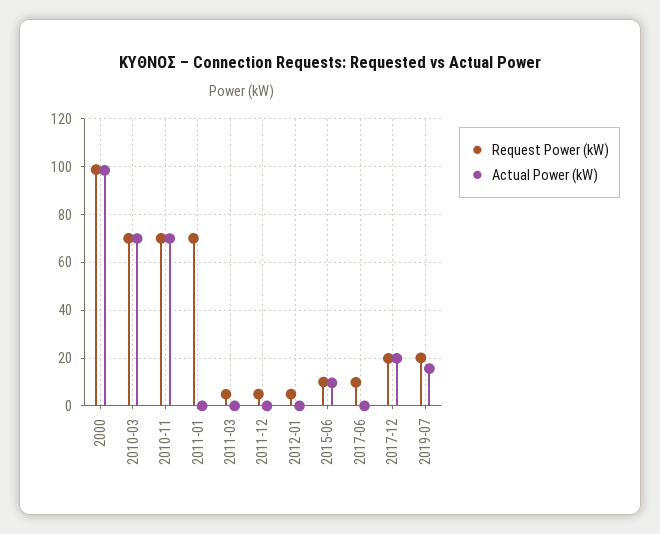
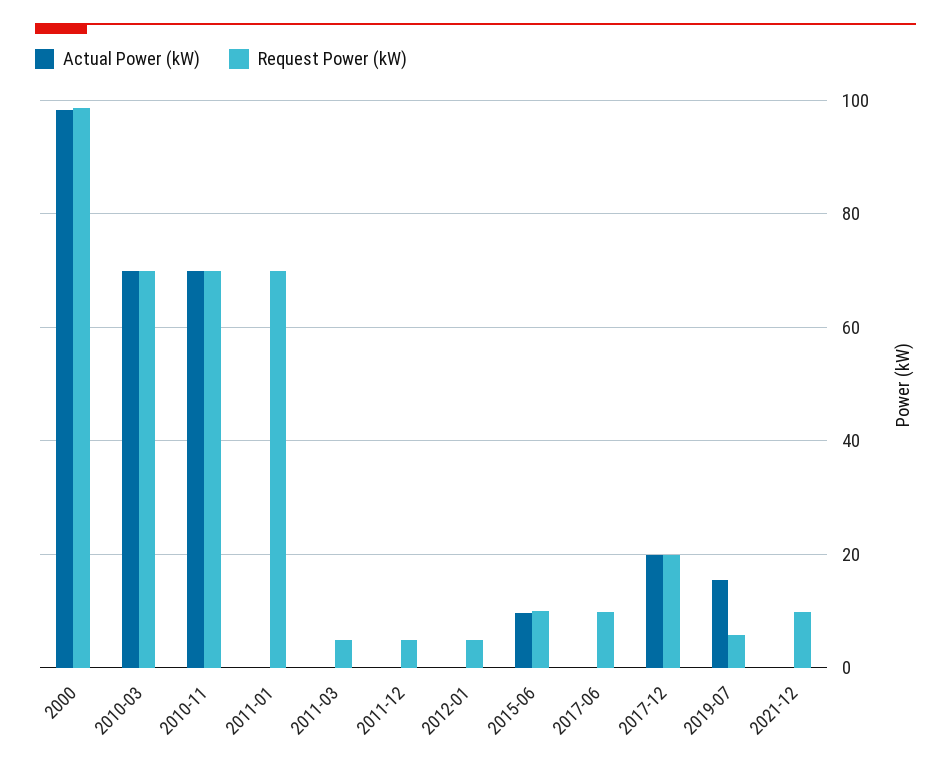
Request Power (kW), 2019-07: 20 -> 6
Actual Power (kW), 2021-12: none -> 0
Request Power (kW), 2021-12: none -> 10

